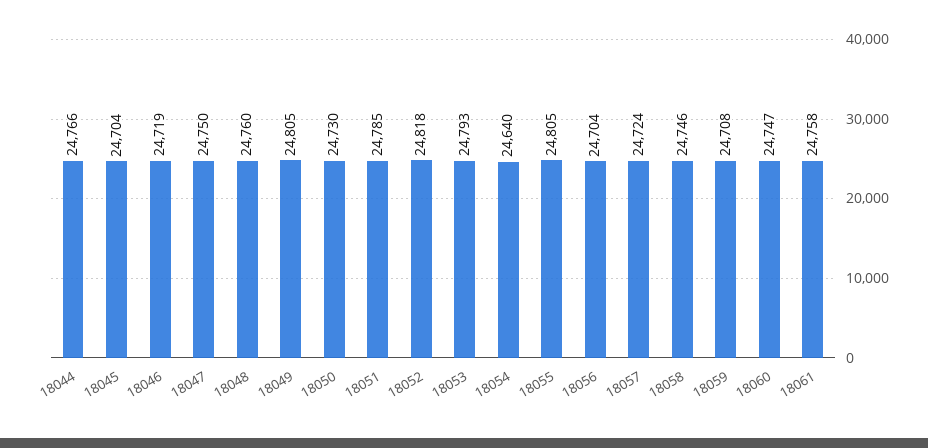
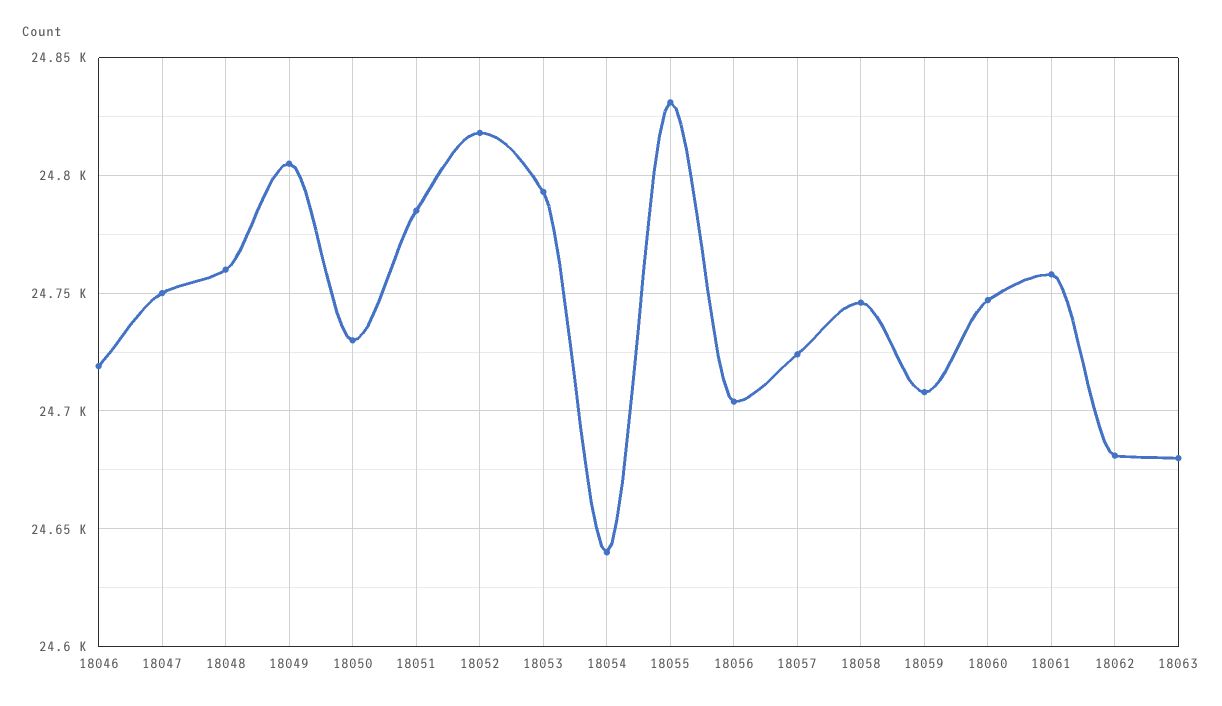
18044: 24766 -> none
18045: 24704 -> none
18055: 24805 -> 24830
18062: none -> 24680
18063: none -> 24680

